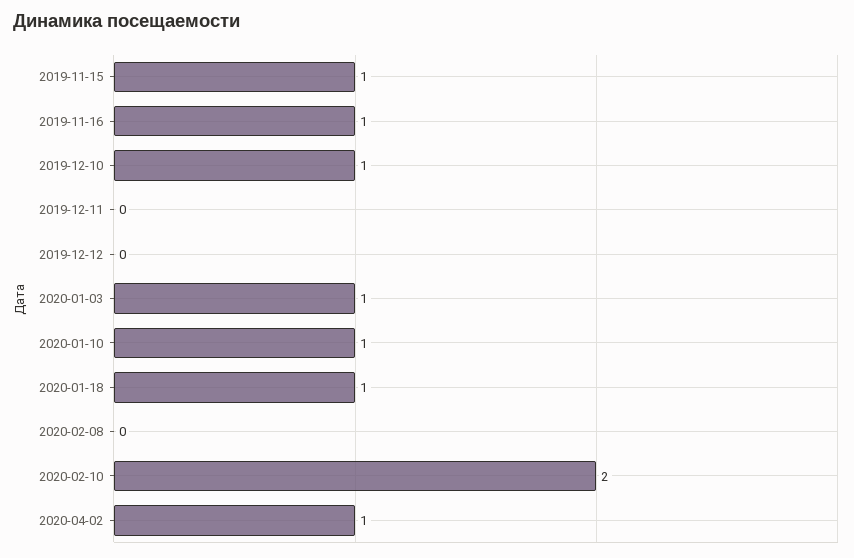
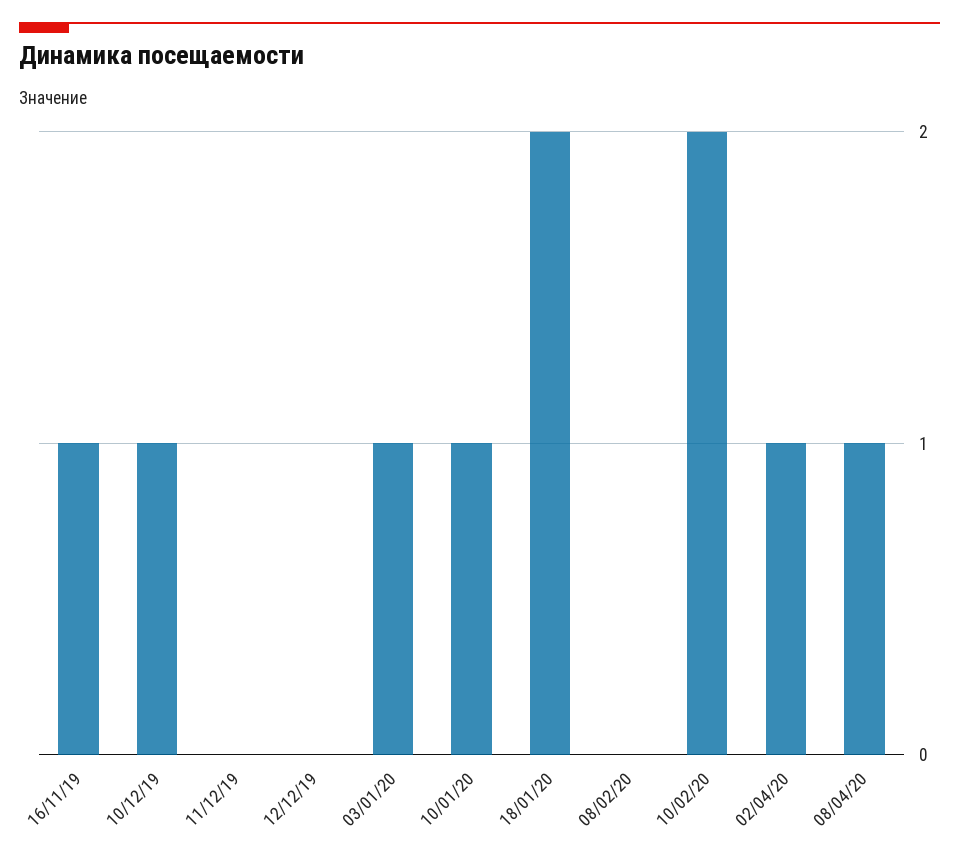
2019-11-15: 1 -> none
2020-01-18: 1 -> 2
08/04/20: none -> 1

